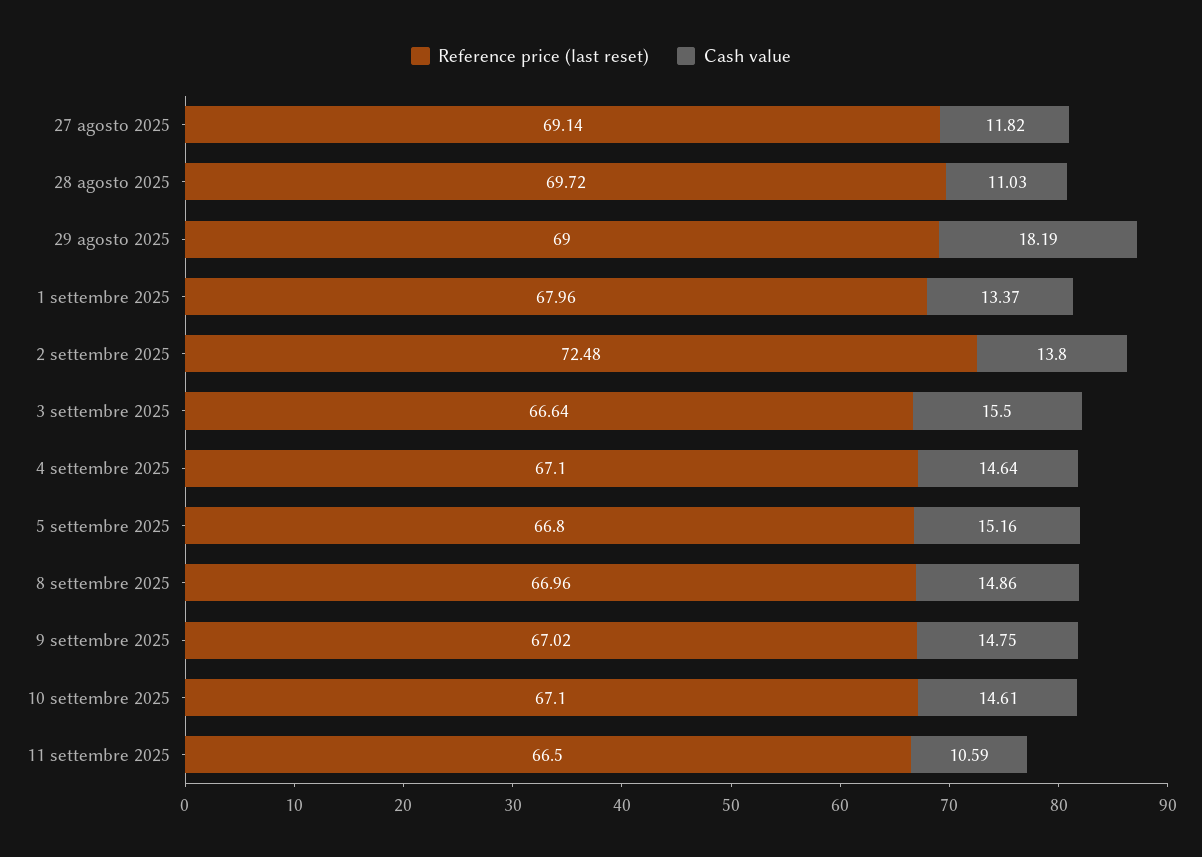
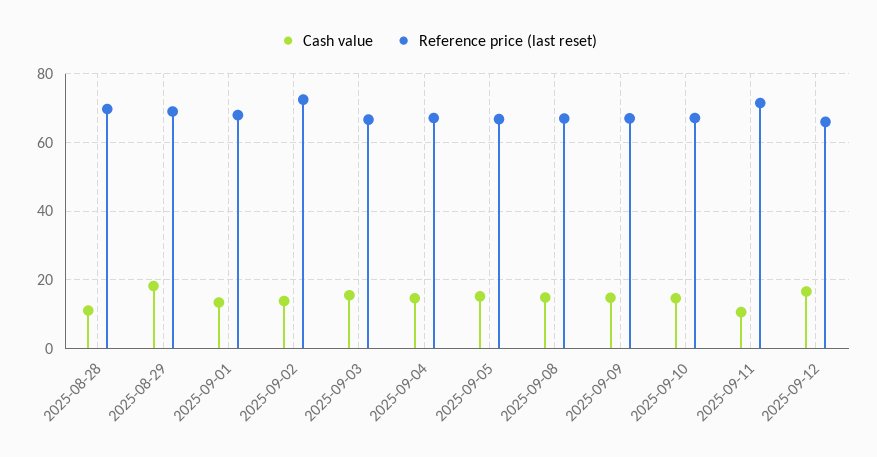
Reference price (last reset), 27 agosto 2025: 69.14 -> none
Cash value, 27 agosto 2025: 11.82 -> none
Reference price (last reset), 11 settembre 2025: 66.5 -> 72
Cash value, 2025-09-12: none -> 16
Reference price (last reset), 2025-09-12: none -> 66

